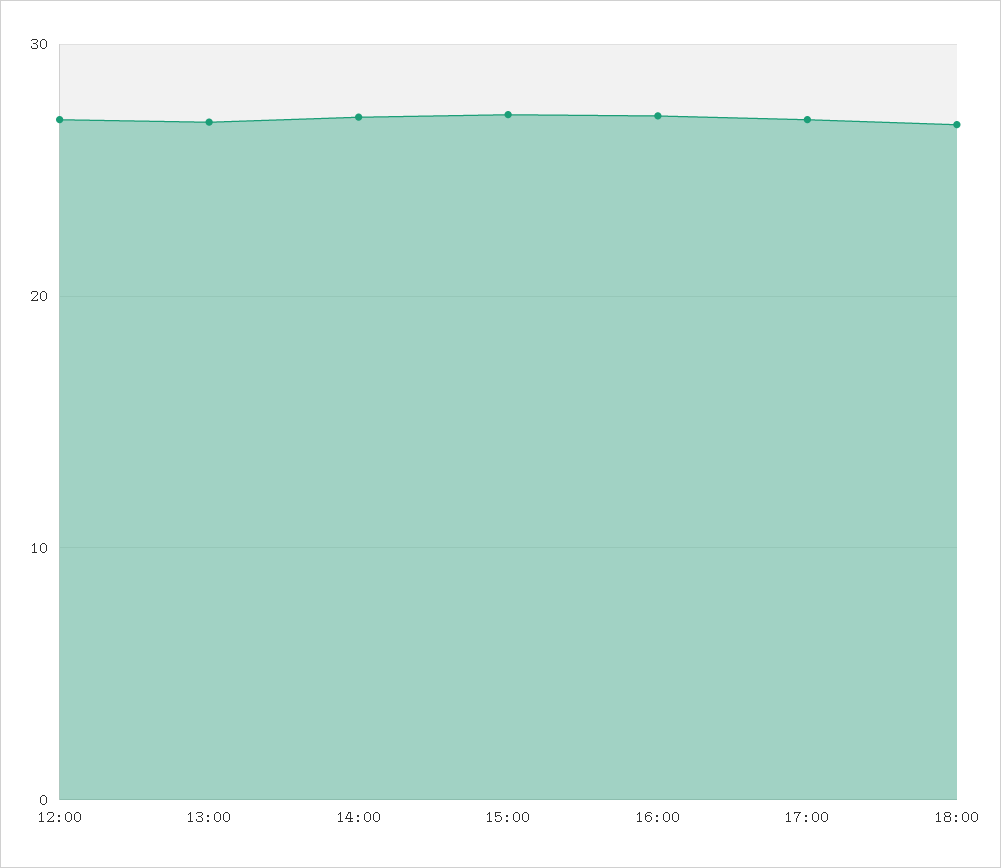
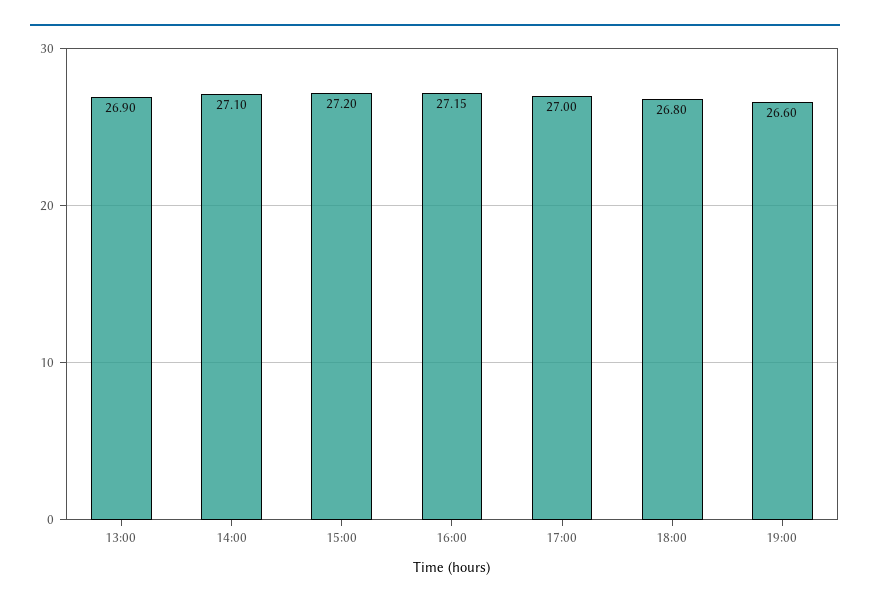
12:00: 27 -> none
19:00: none -> 26.6

